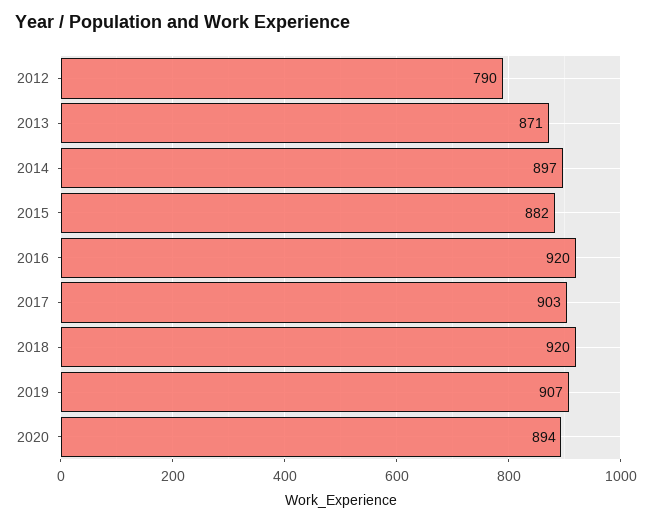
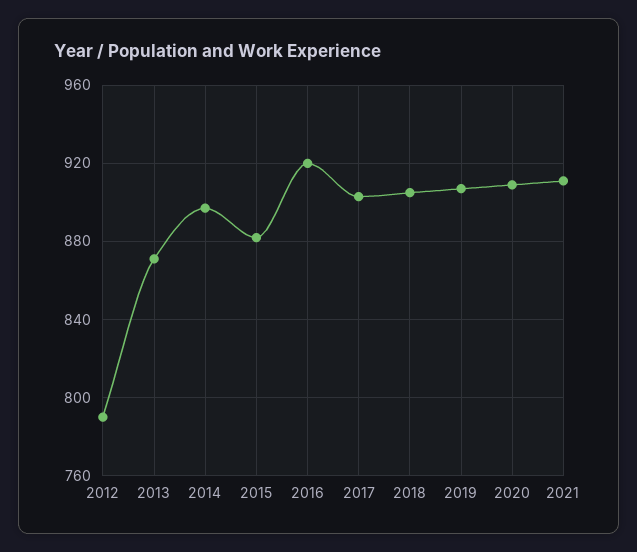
2018: 920 -> 905
2020: 894 -> 910
2021: none -> 910

